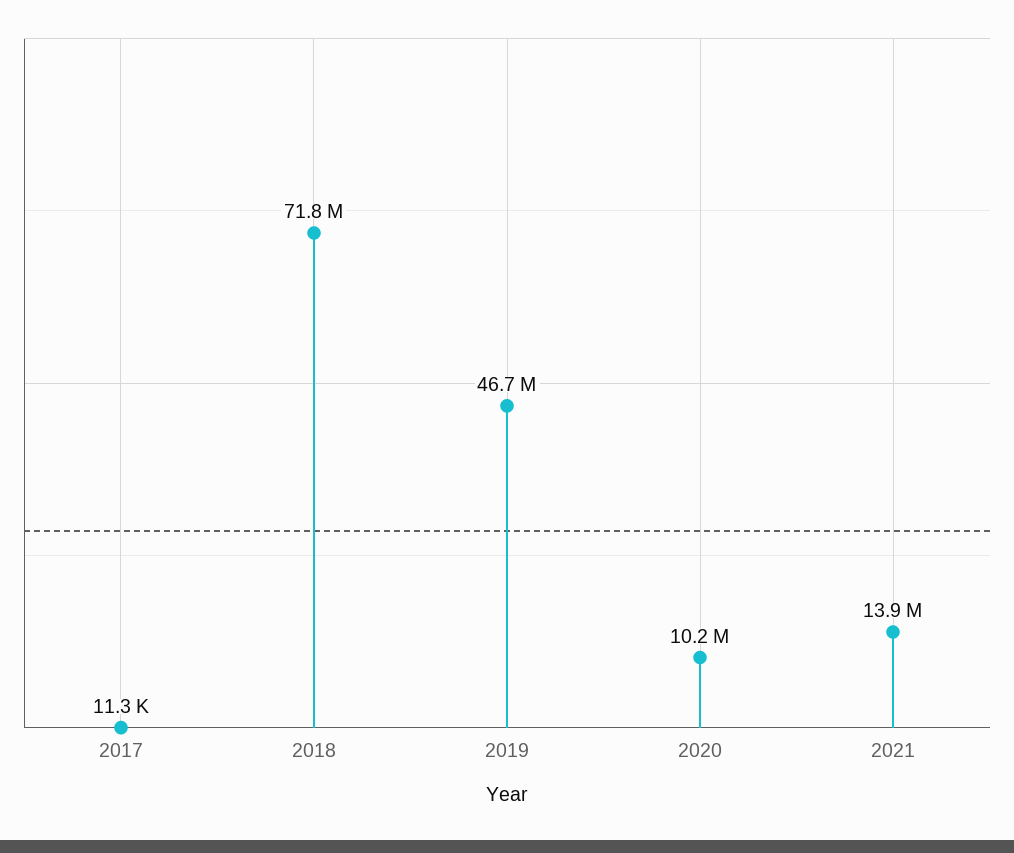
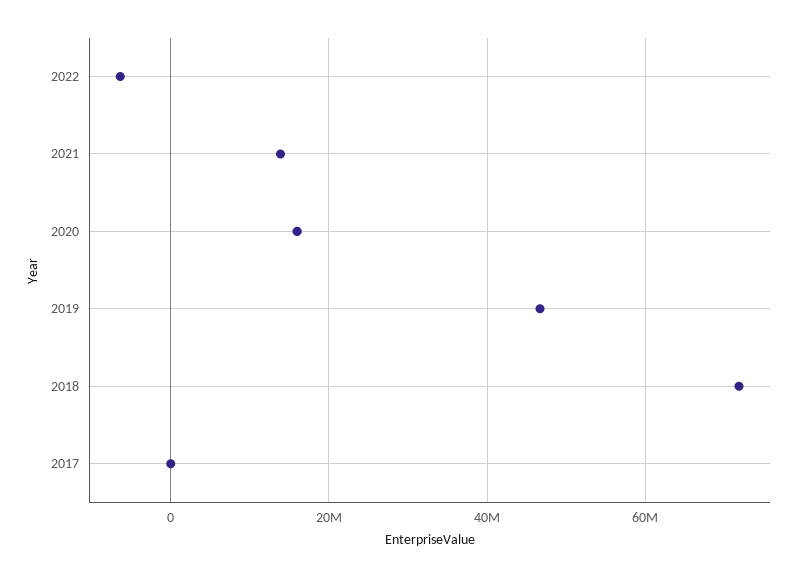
2020: 10200000 -> 16000000
2022: none -> -6000000

